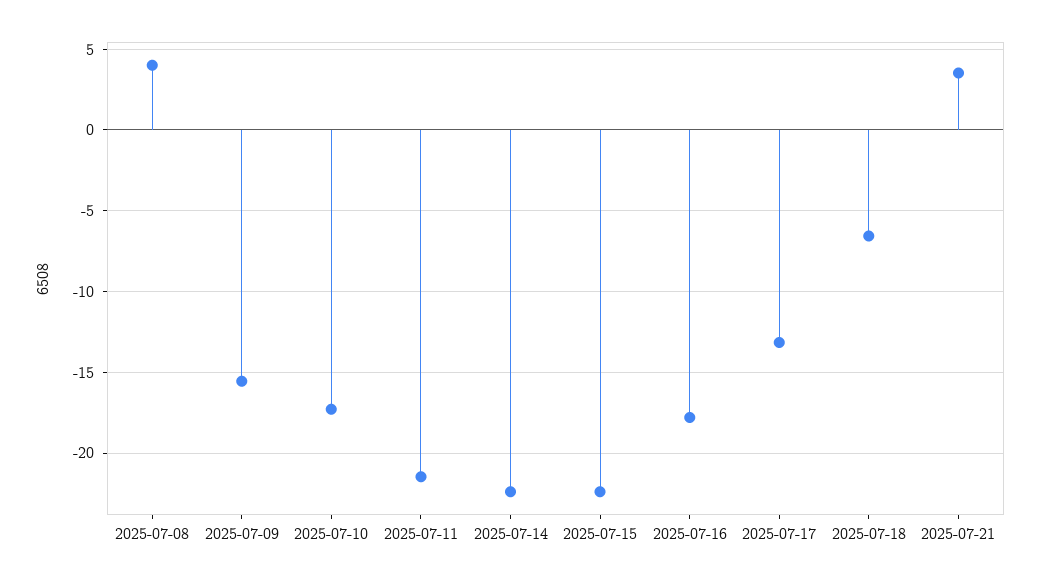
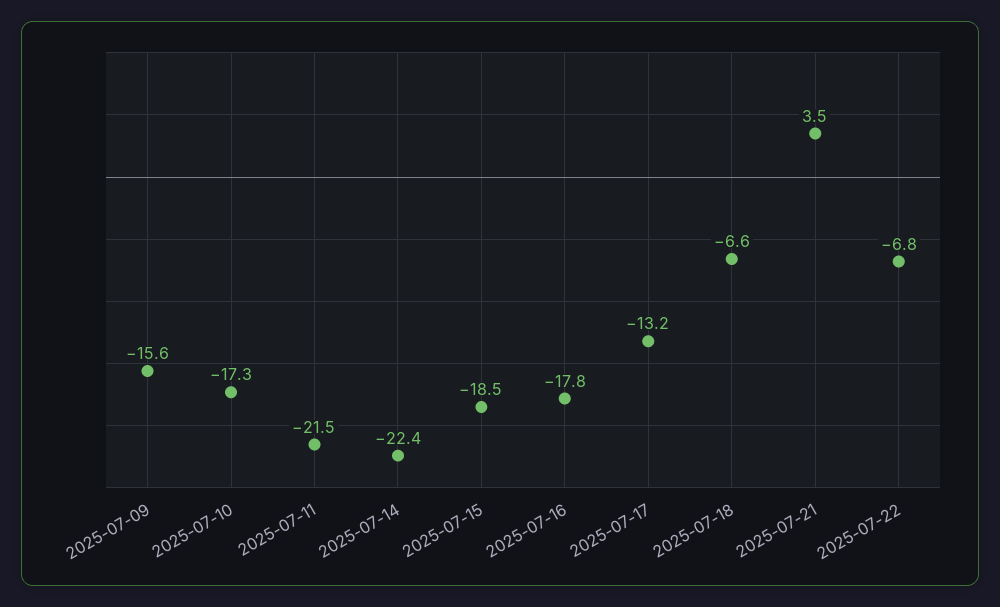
2025-07-08: 4 -> none
2025-07-15: -22.5 -> -18.5
2025-07-22: none -> -6.8

